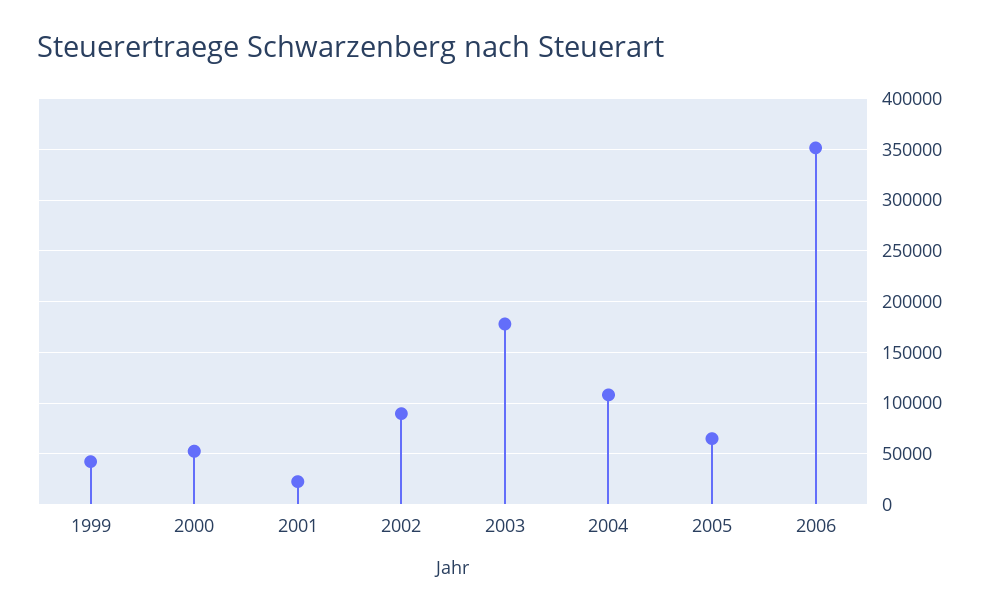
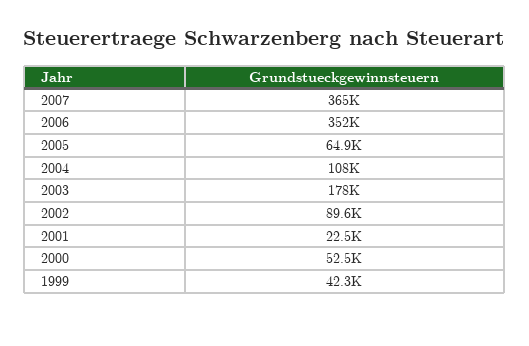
2007: none -> 365000

